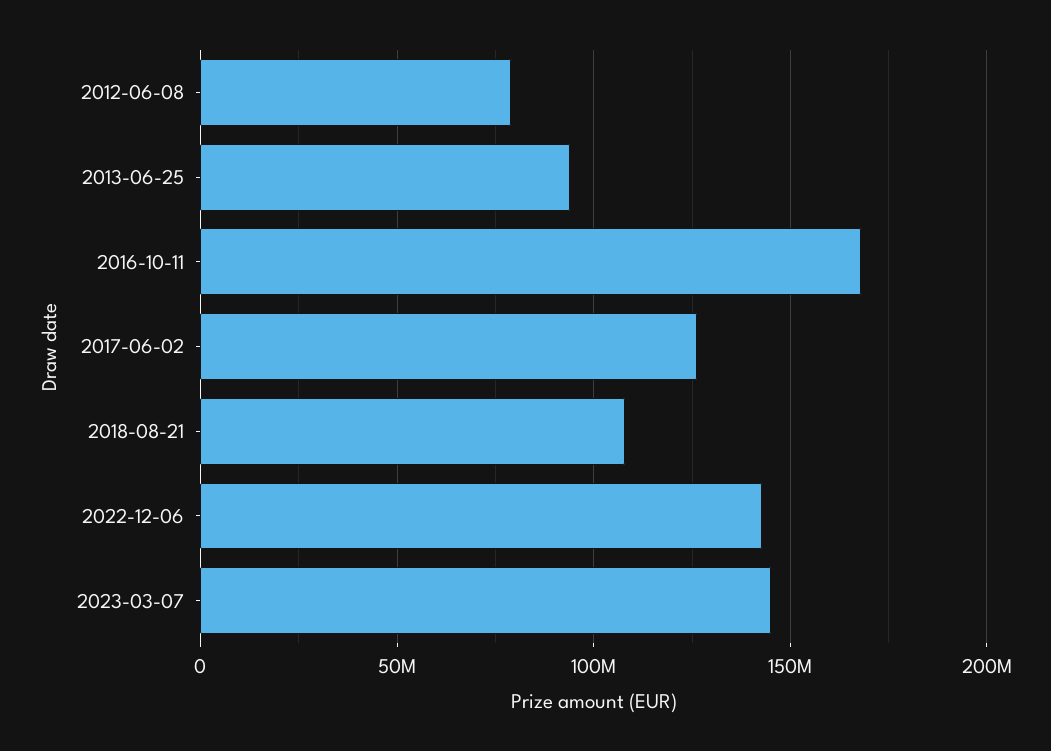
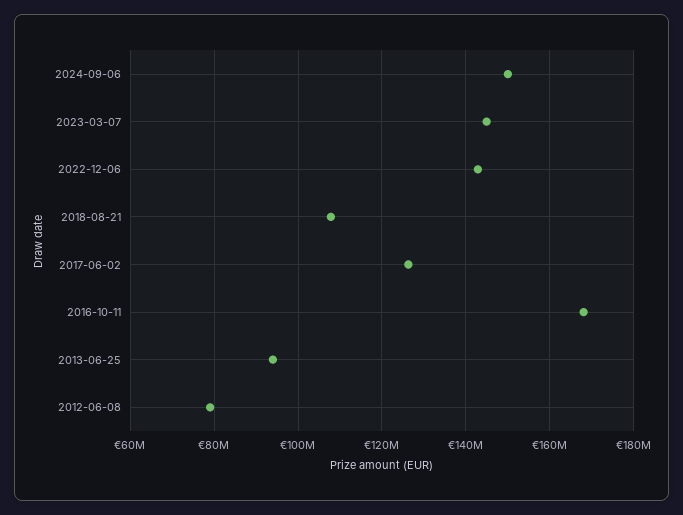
2024-09-06: none -> 150000000

